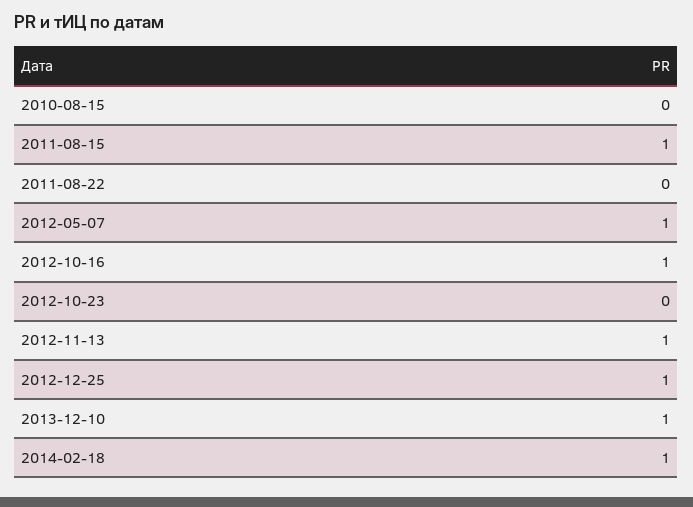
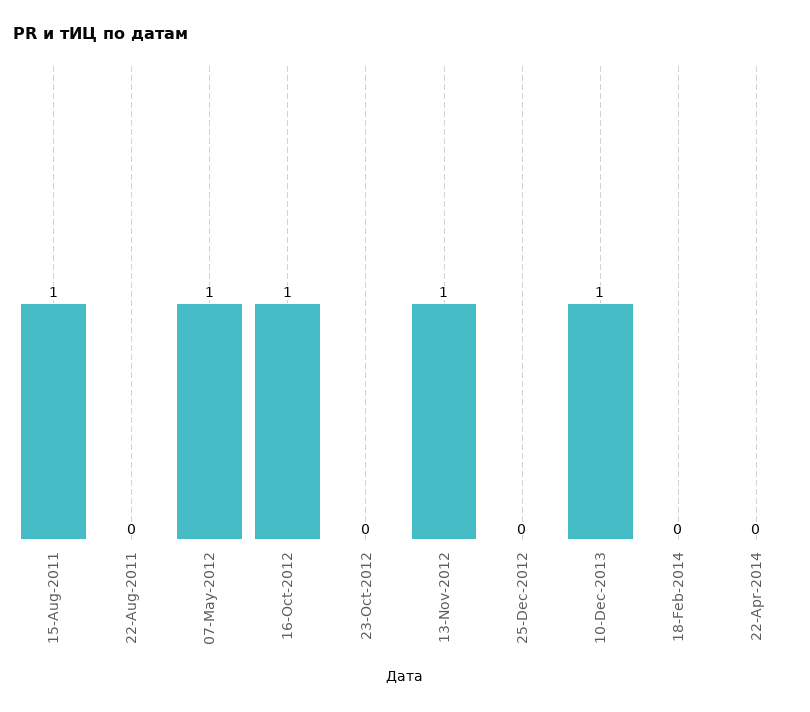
2010-08-15: 0 -> none
2012-12-25: 1 -> 0
2014-02-18: 1 -> 0
22-Apr-2014: none -> 0

